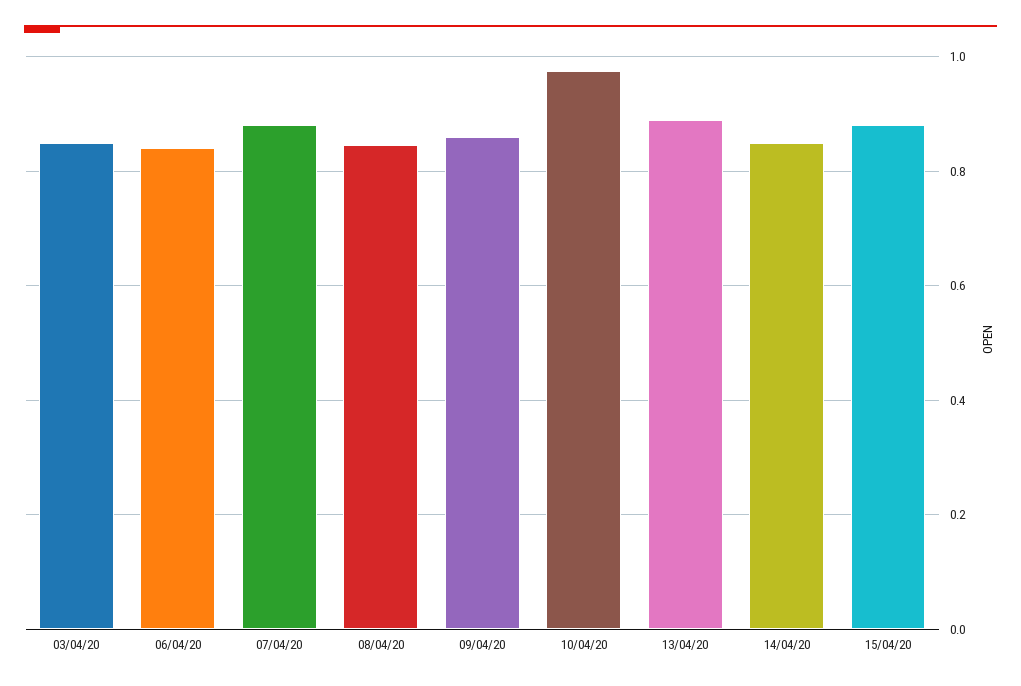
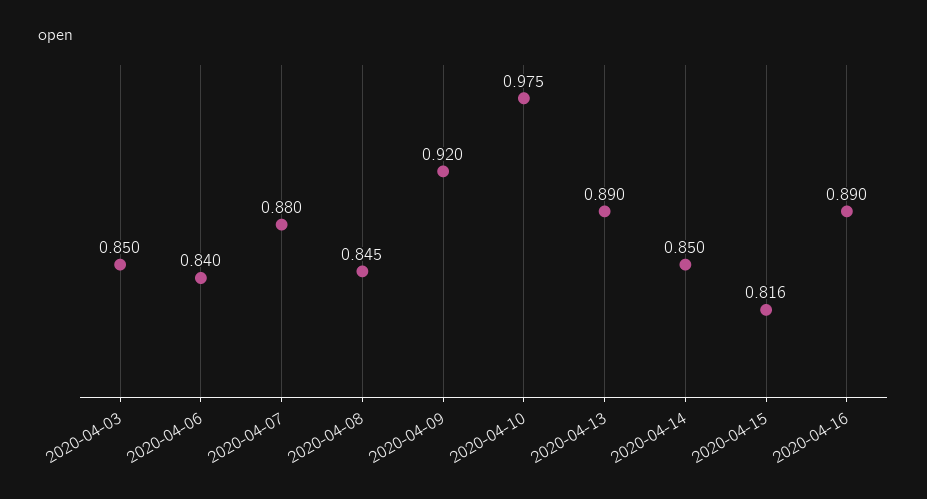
09/04/20: 0.86 -> 0.92
15/04/20: 0.88 -> 0.816
2020-04-16: none -> 0.89

